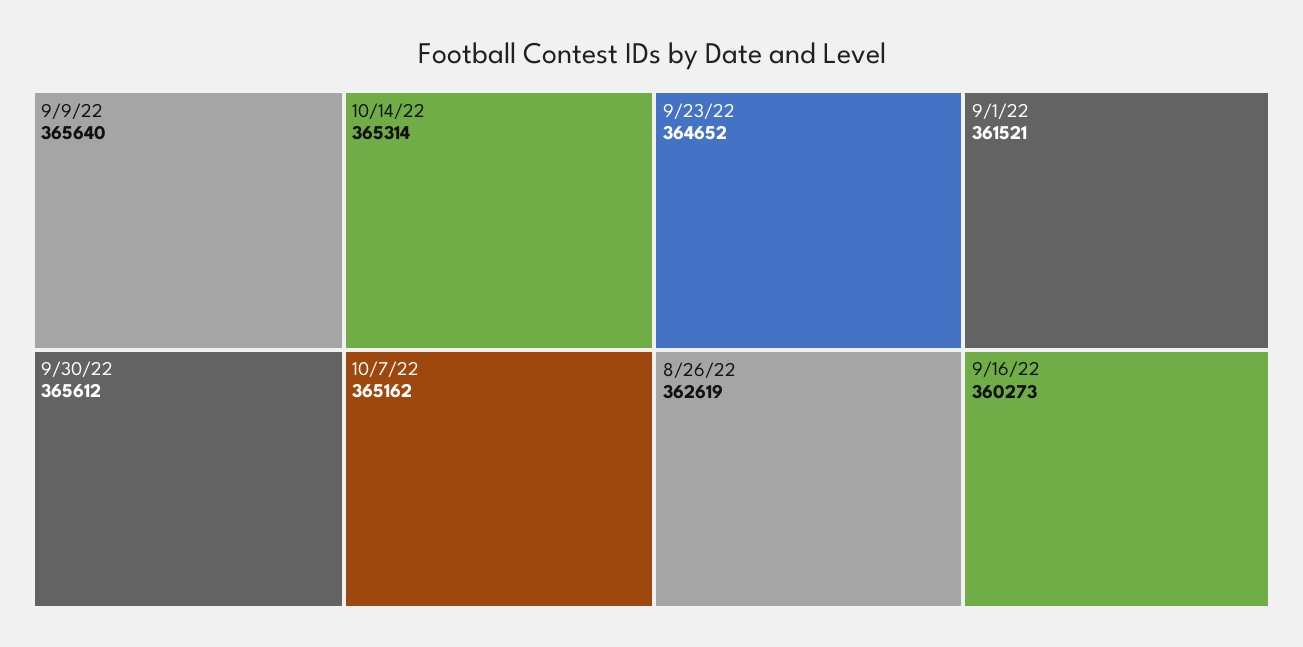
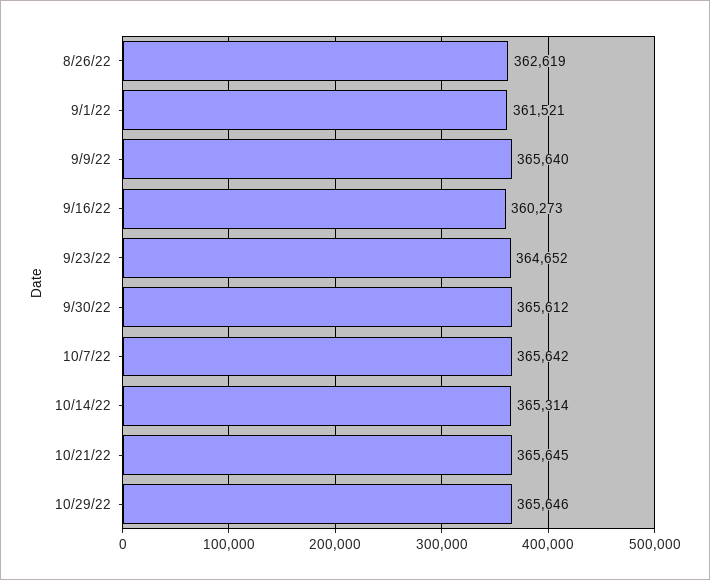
10/7/22: 365162 -> 365642
10/21/22: none -> 365645
10/29/22: none -> 365646

